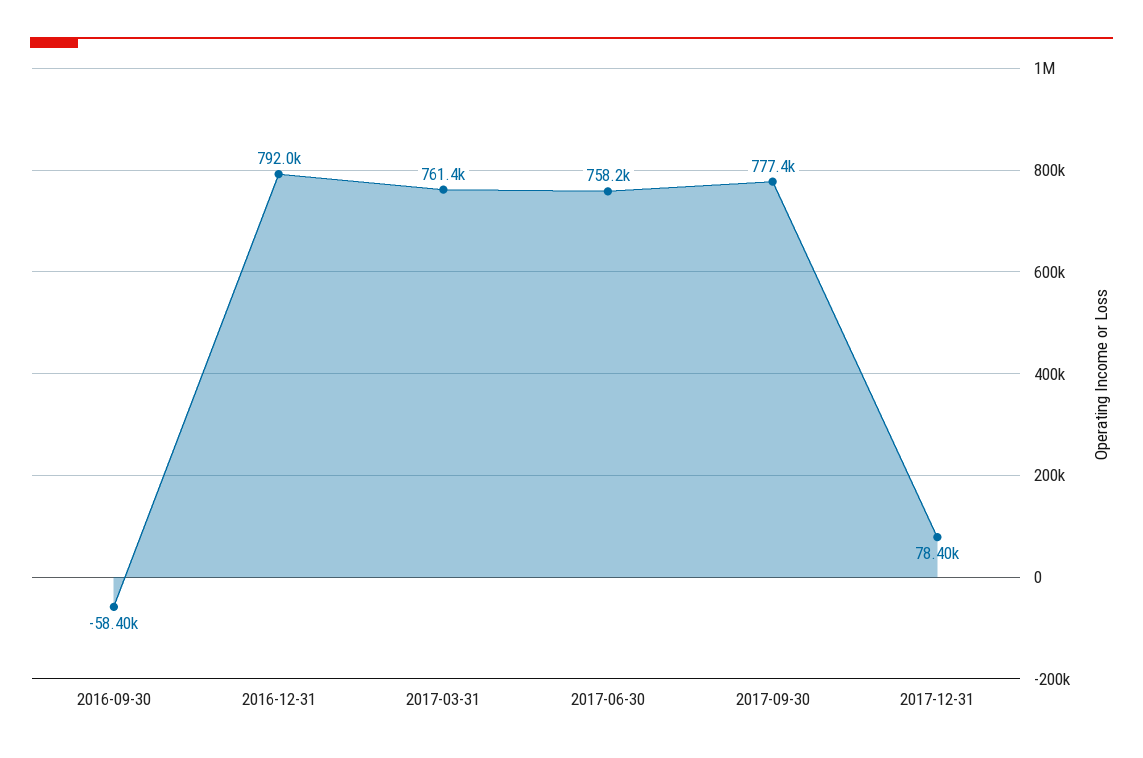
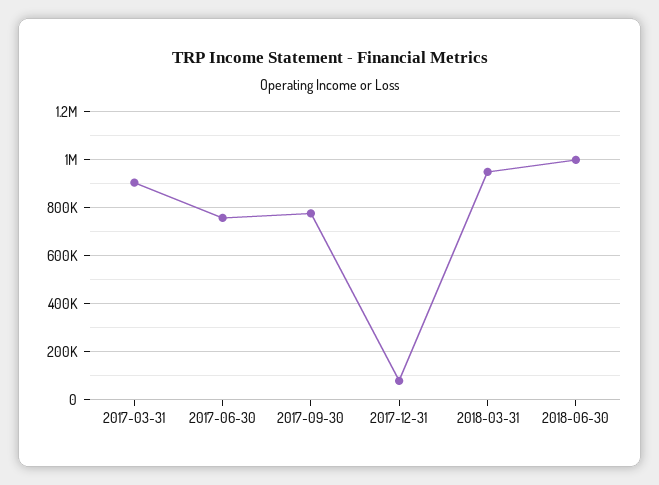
2016-09-30: -58400 -> none
2016-12-31: 792000 -> none
2017-03-31: 761400 -> 900000
2018-03-31: none -> 950000
2018-06-30: none -> 1000000

